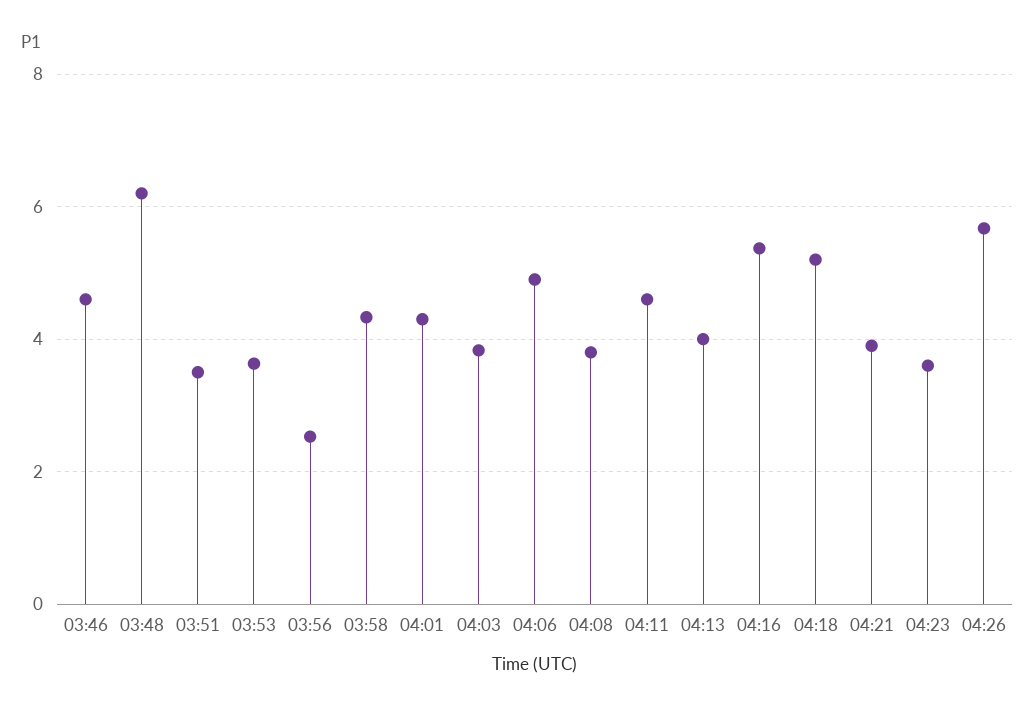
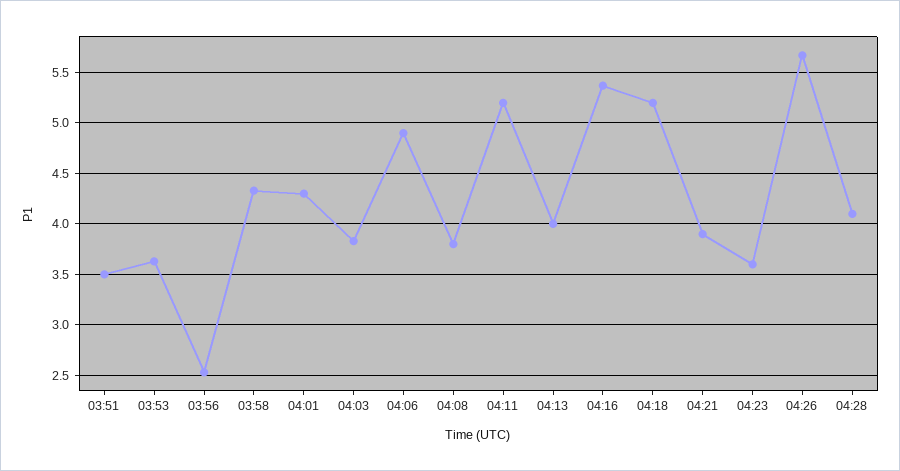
03:46: 4.6 -> none
03:48: 6.2 -> none
04:11: 4.6 -> 5.2
04:28: none -> 4.1

